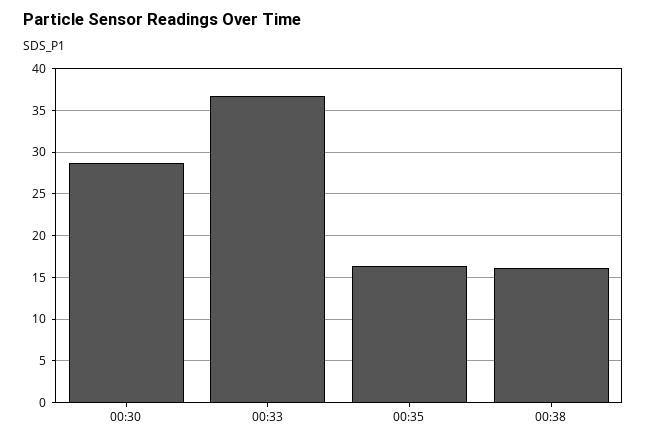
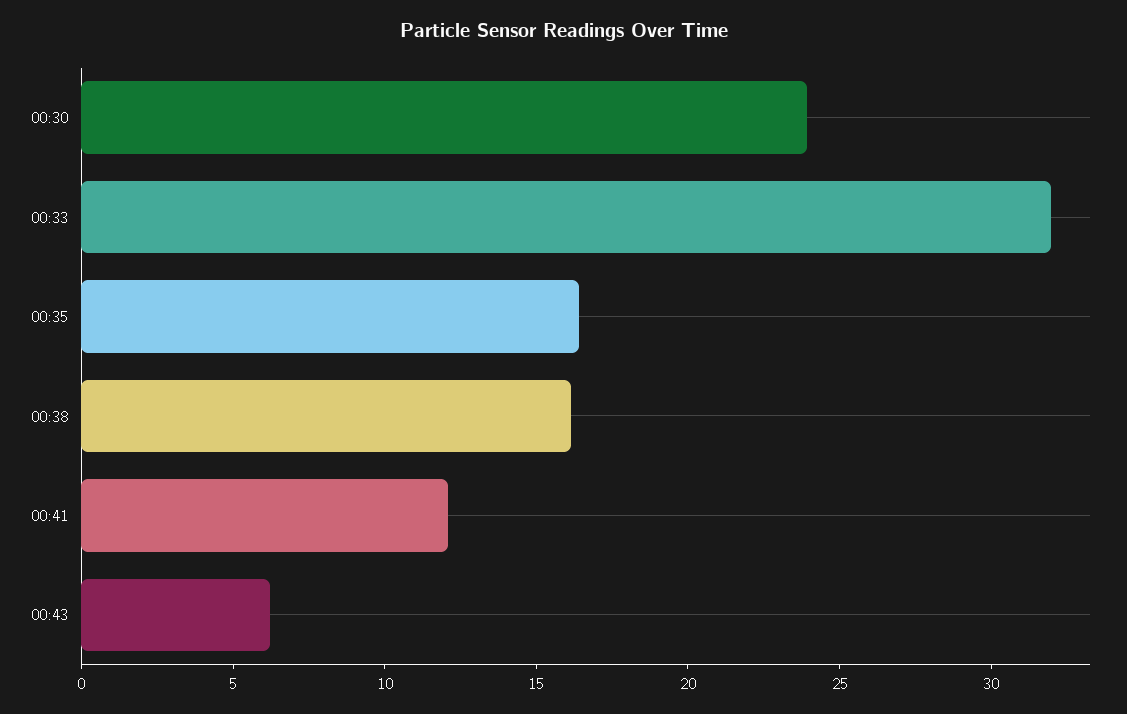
00:30: 29 -> 24
00:33: 37 -> 32
00:41: none -> 12
00:43: none -> 6

